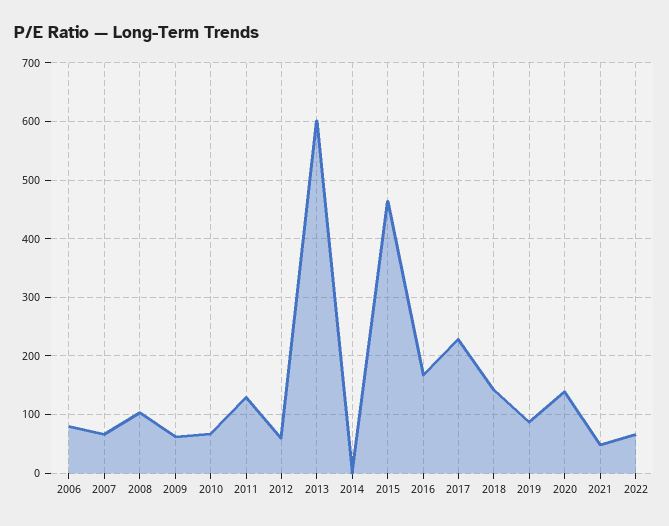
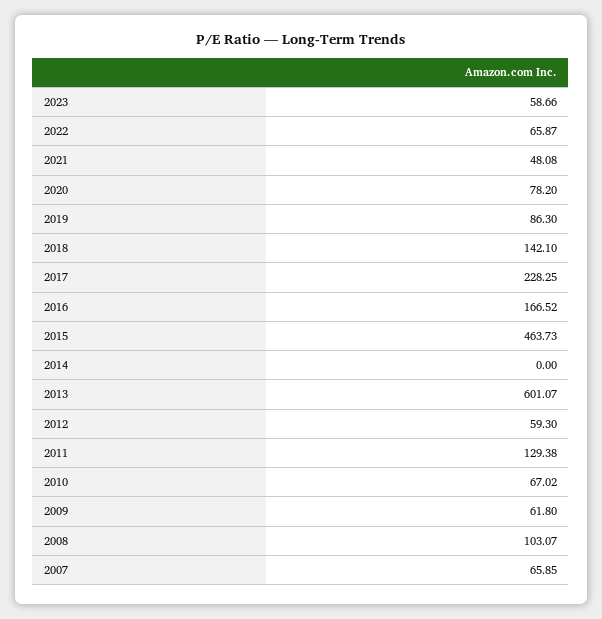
2006: 80 -> none
2020: 140 -> 78.2
2023: none -> 58.66

